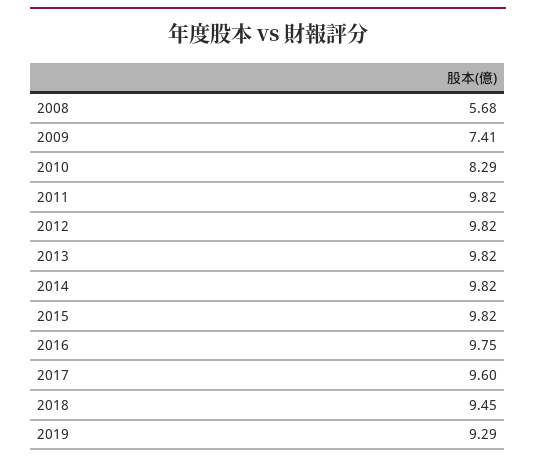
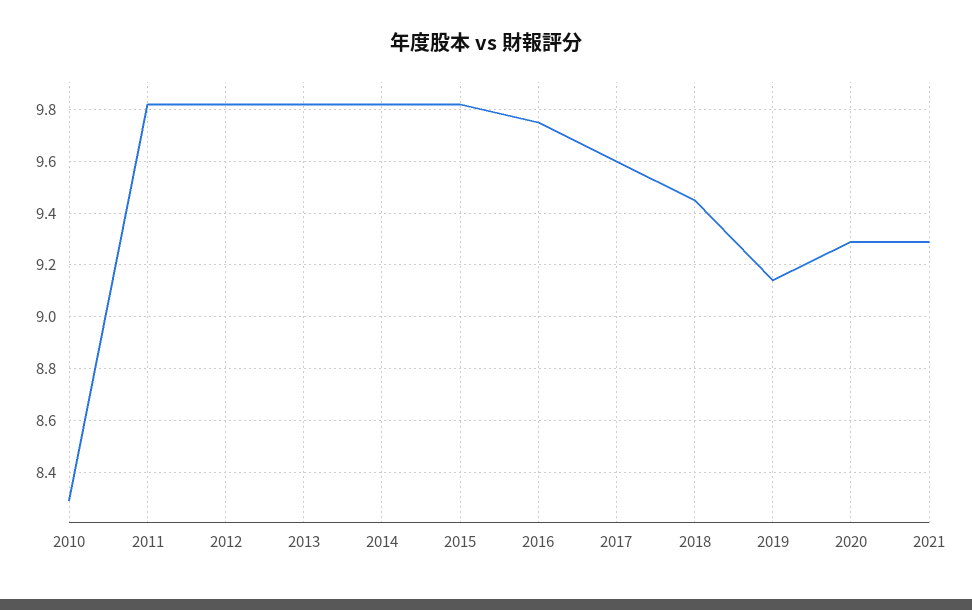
2008: 5.68 -> none
2009: 7.41 -> none
2019: 9.29 -> 9.15
2020: none -> 9.3
2021: none -> 9.3

